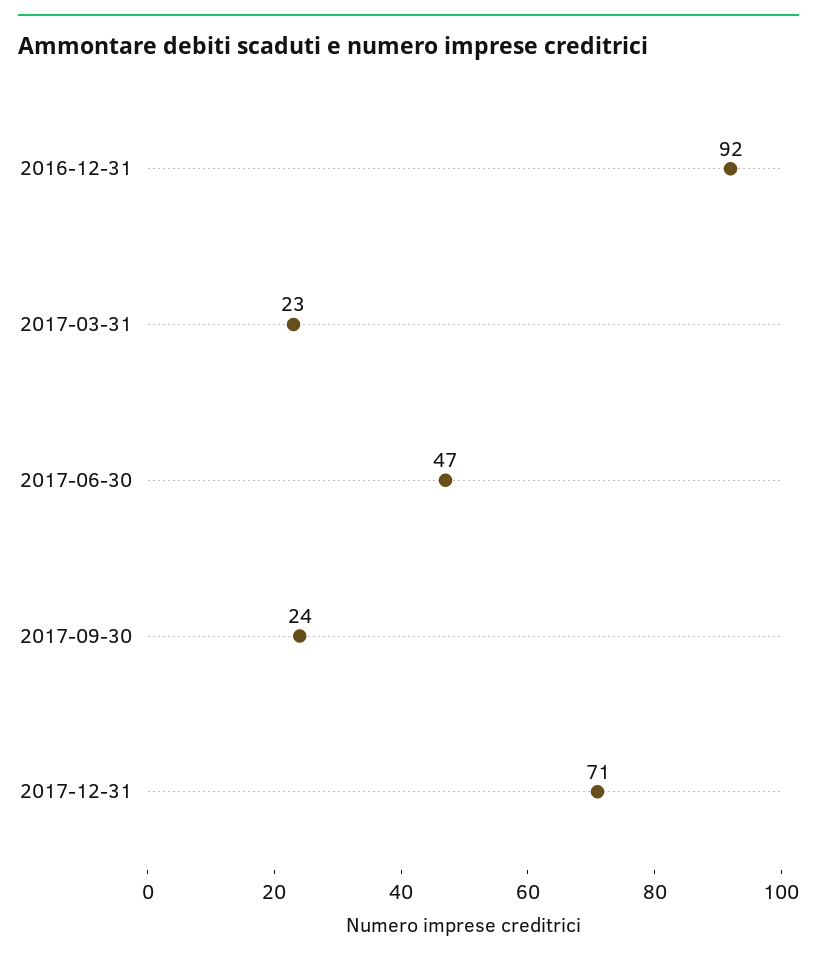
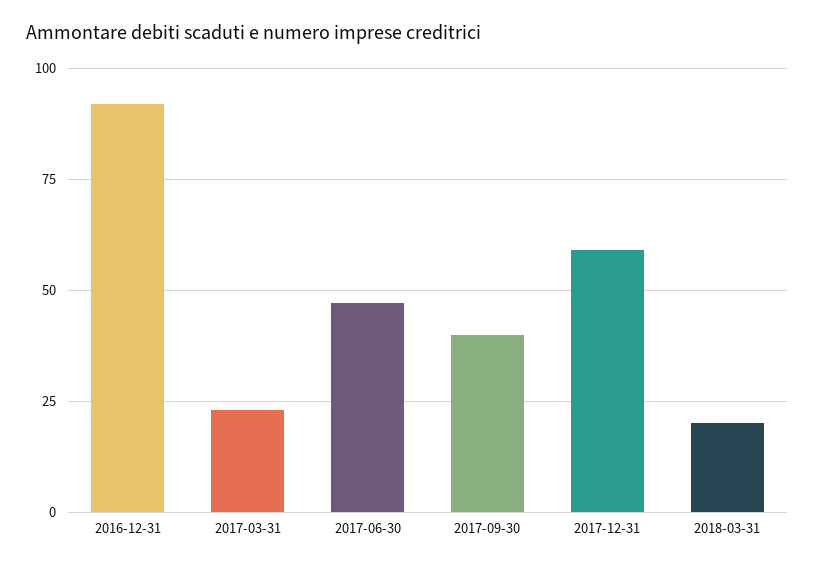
2017-09-30: 24 -> 40
2017-12-31: 71 -> 60
2018-03-31: none -> 20

